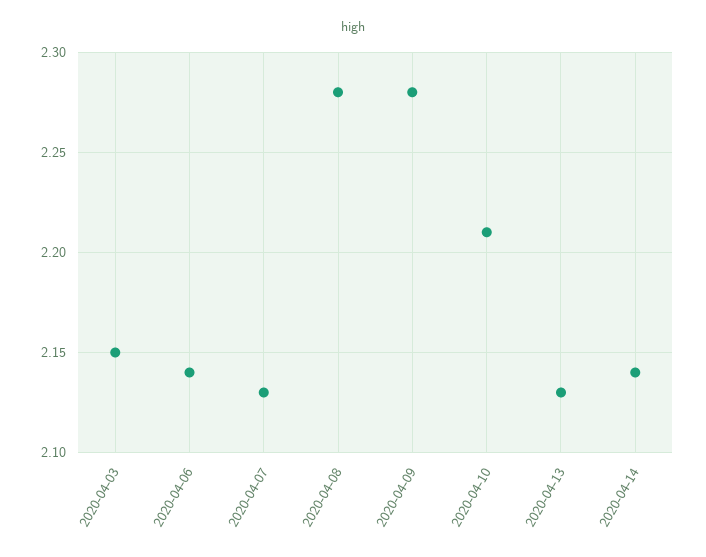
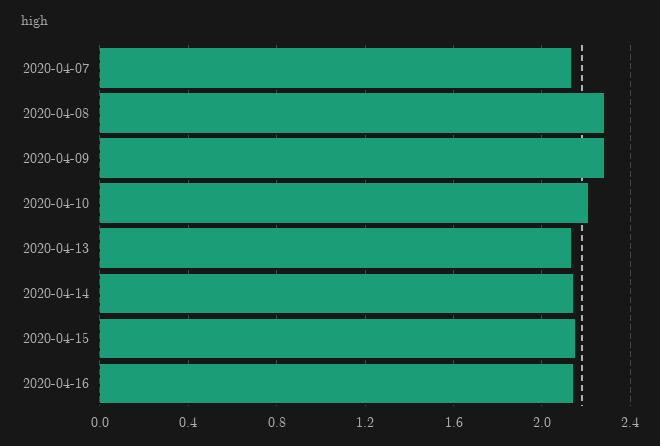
2020-04-03: 2.15 -> none
2020-04-06: 2.14 -> none
2020-04-15: none -> 2.15
2020-04-16: none -> 2.15

